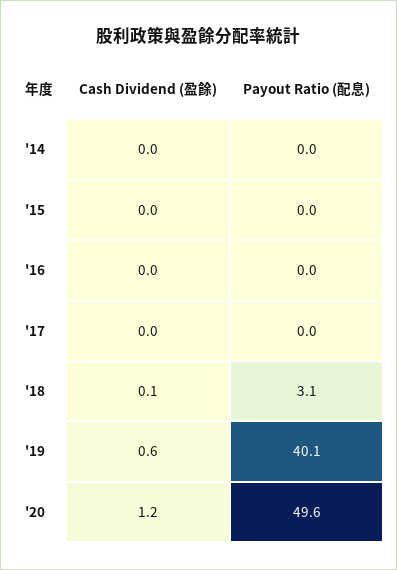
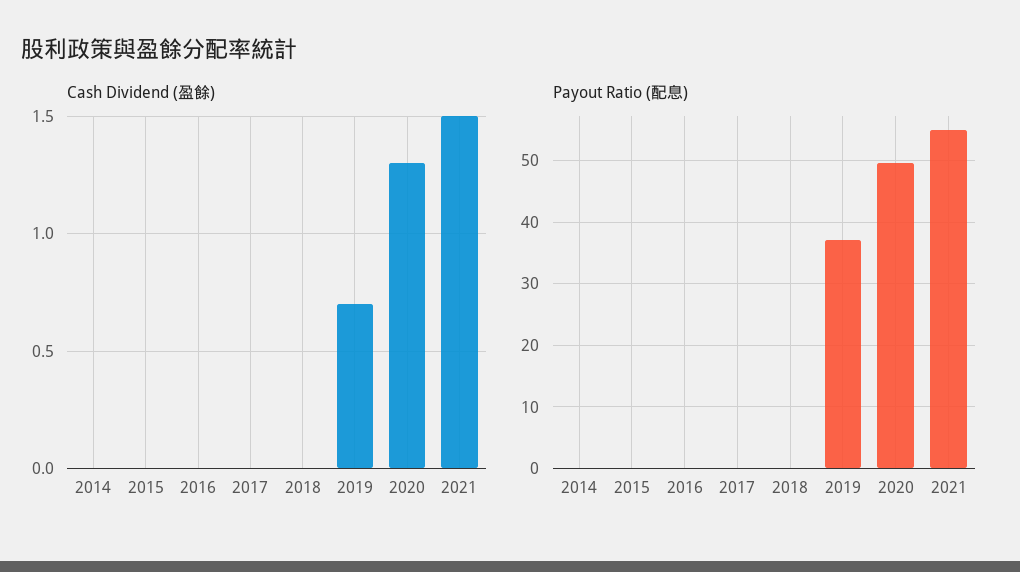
Cash Dividend (盈餘), '18: 0.1 -> 0
Payout Ratio (配息), '18: 3.1 -> 0
Cash Dividend (盈餘), '19: 0.6 -> 0.7
Payout Ratio (配息), '19: 40.1 -> 37
Cash Dividend (盈餘), '20: 1.2 -> 1.3
Cash Dividend (盈餘), 2021: none -> 1.5
Payout Ratio (配息), 2021: none -> 55

